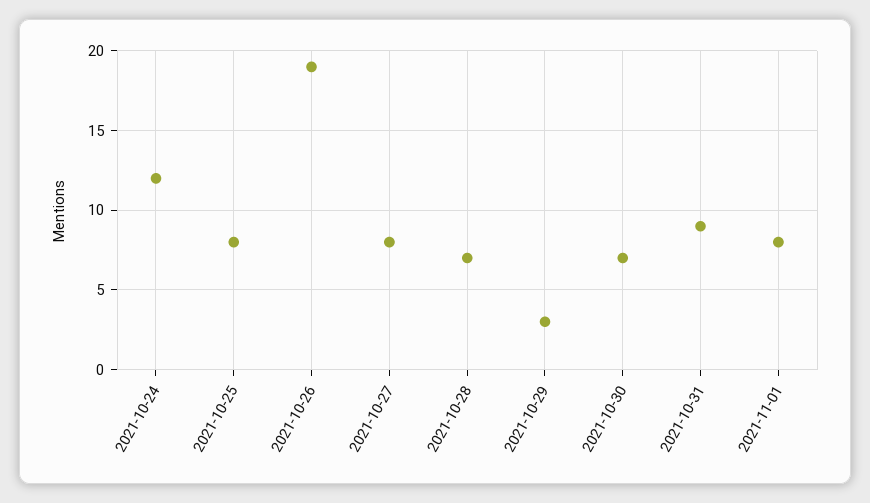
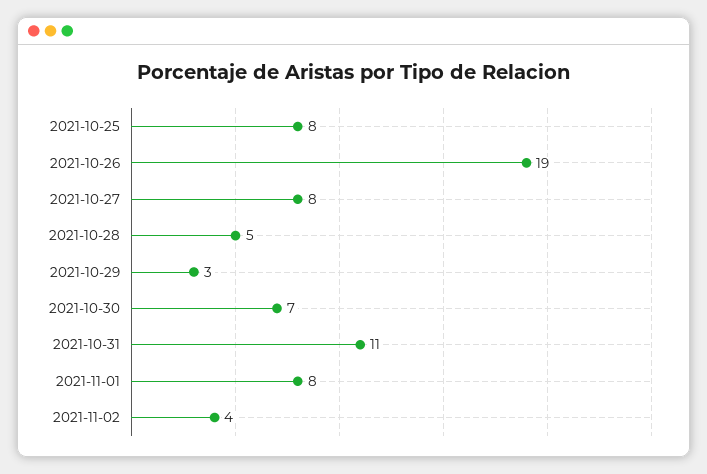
2021-10-24: 12 -> none
2021-10-28: 7 -> 5
2021-10-31: 9 -> 11
2021-11-02: none -> 4

